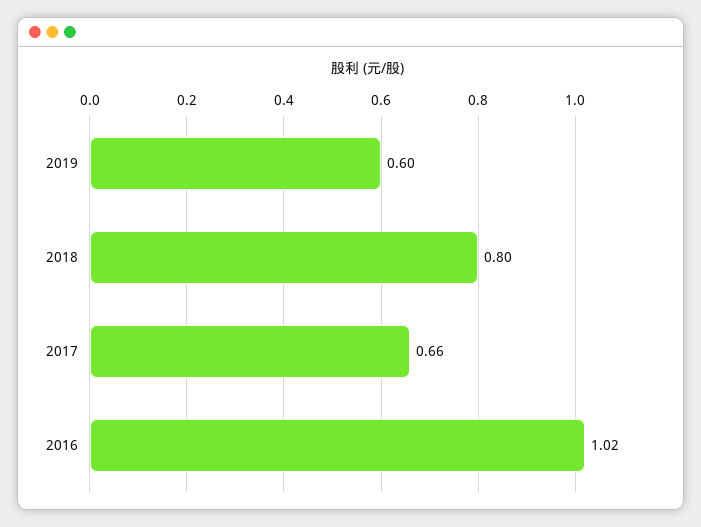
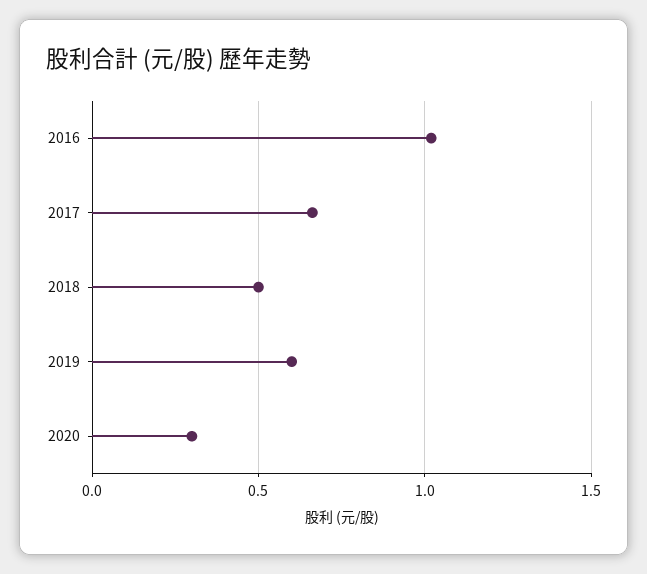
2018: 0.8 -> 0.5
2020: none -> 0.3

